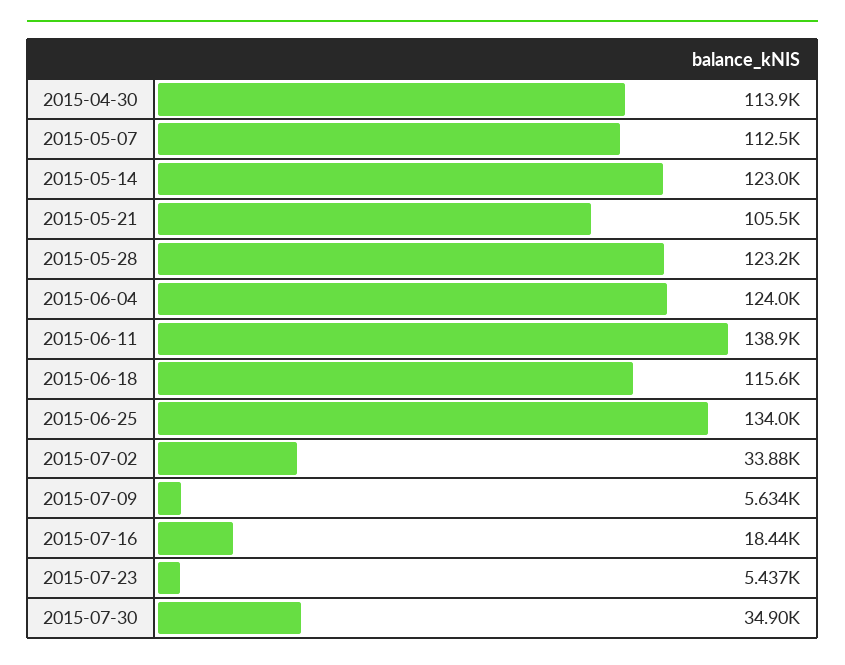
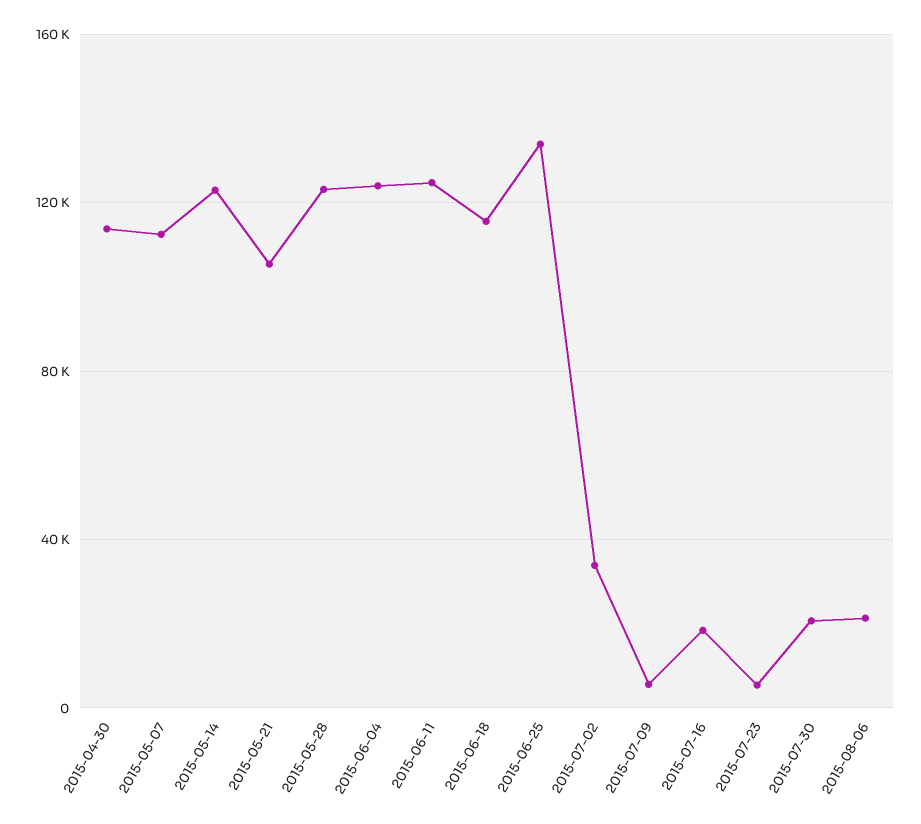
2015-06-11: 138900 -> 125000
2015-07-30: 34900 -> 20000
2015-08-06: none -> 20000

